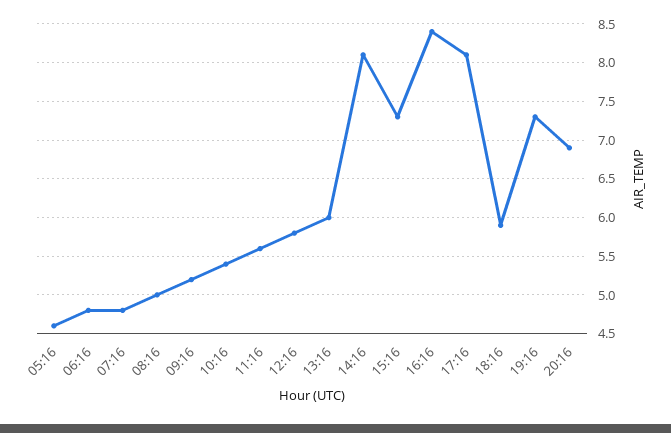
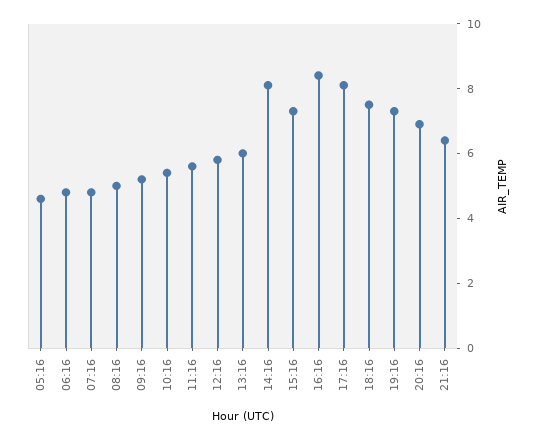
18:16: 5.9 -> 7.5
21:16: none -> 6.5

